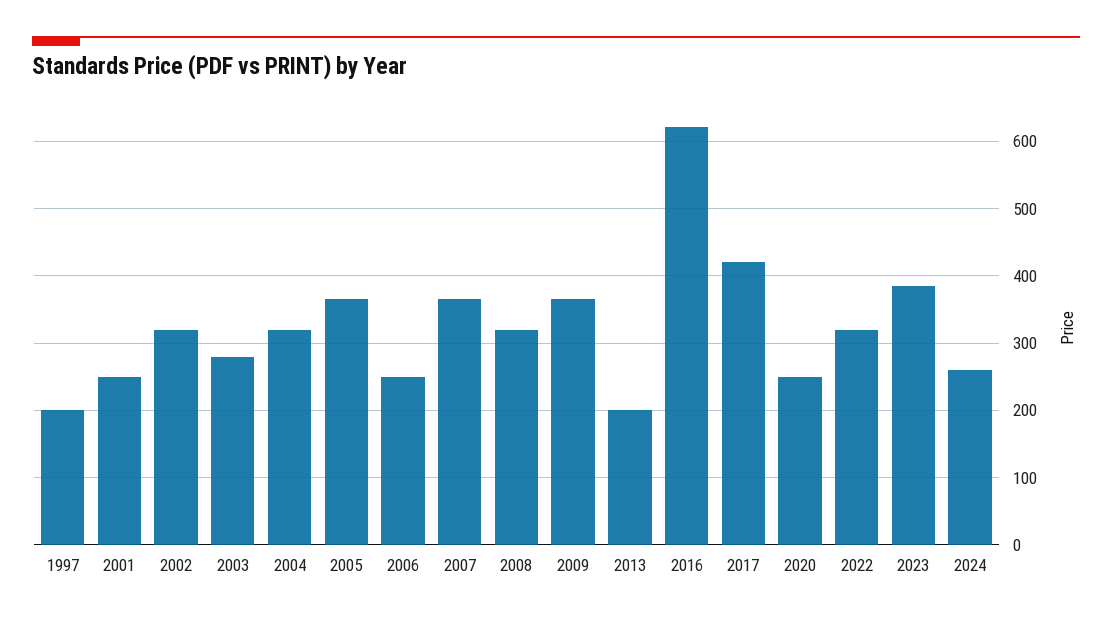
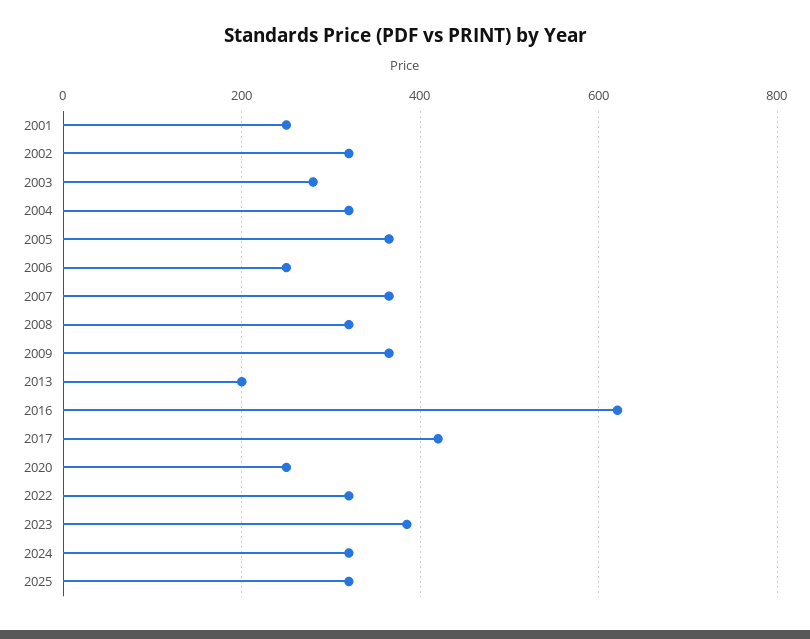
1997: 200 -> none
2024: 260 -> 320
2025: none -> 320

